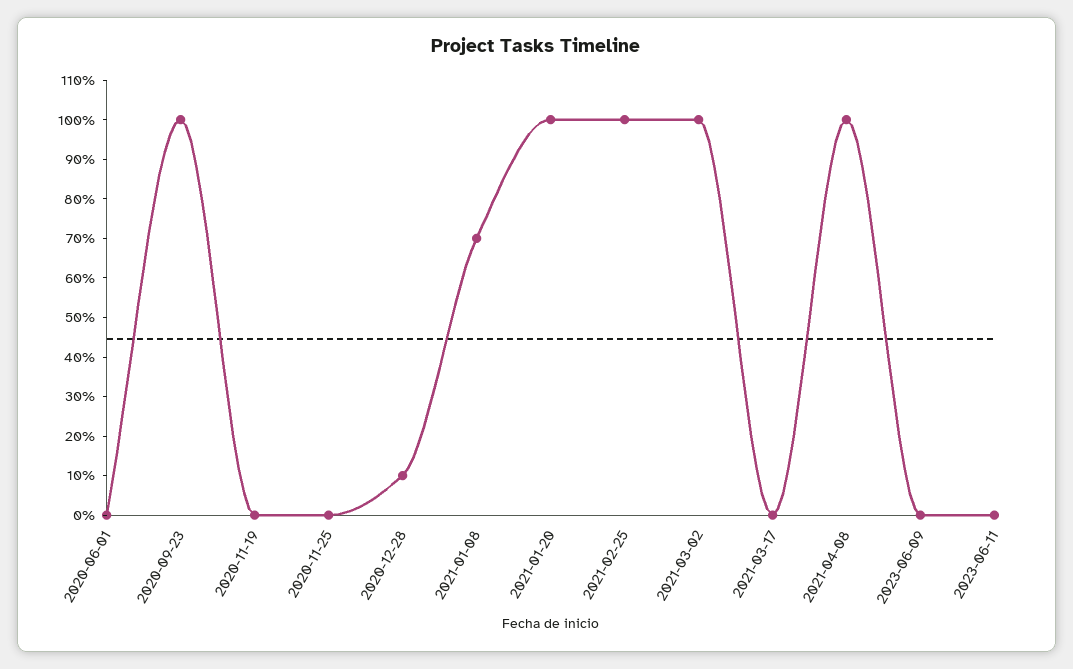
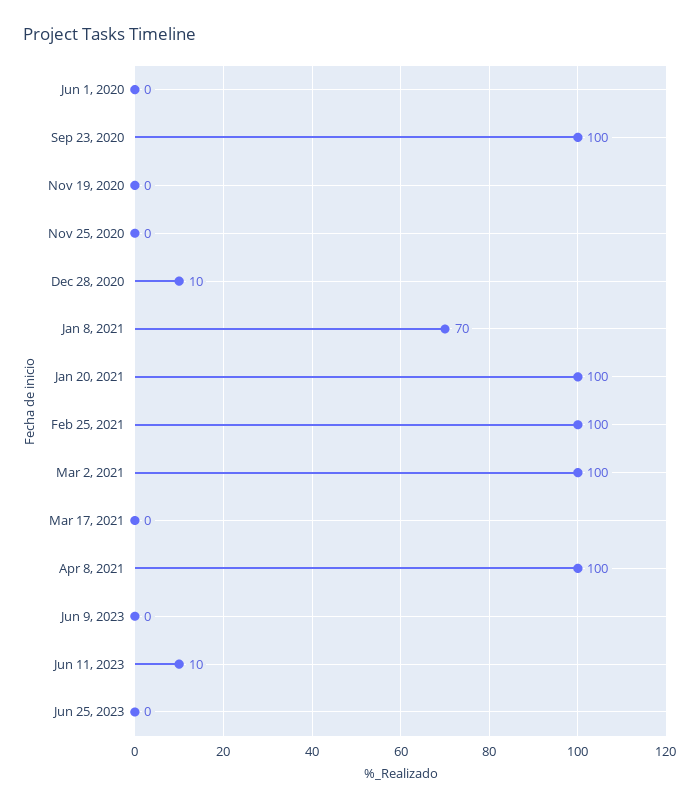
2023-06-11: 0 -> 10
Jun 25, 2023: none -> 0

